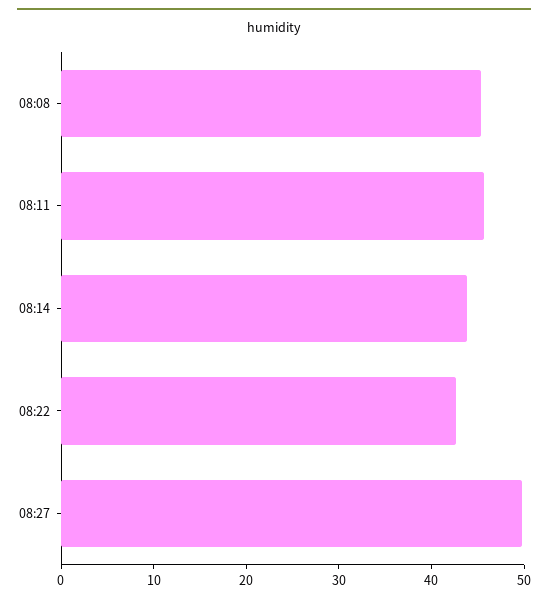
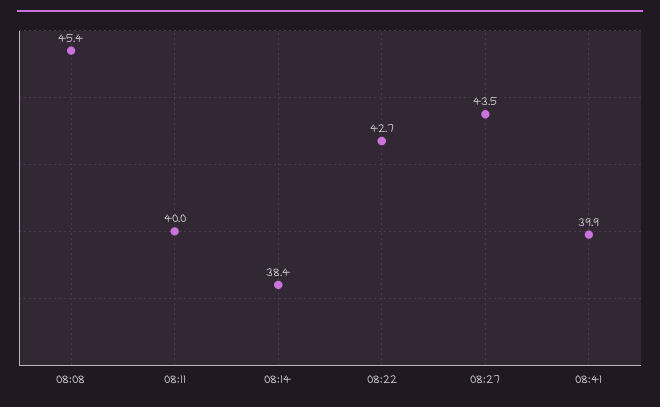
08:11: 46 -> 40
08:14: 44 -> 38.4
08:27: 50 -> 43.5
08:41: none -> 39.9

